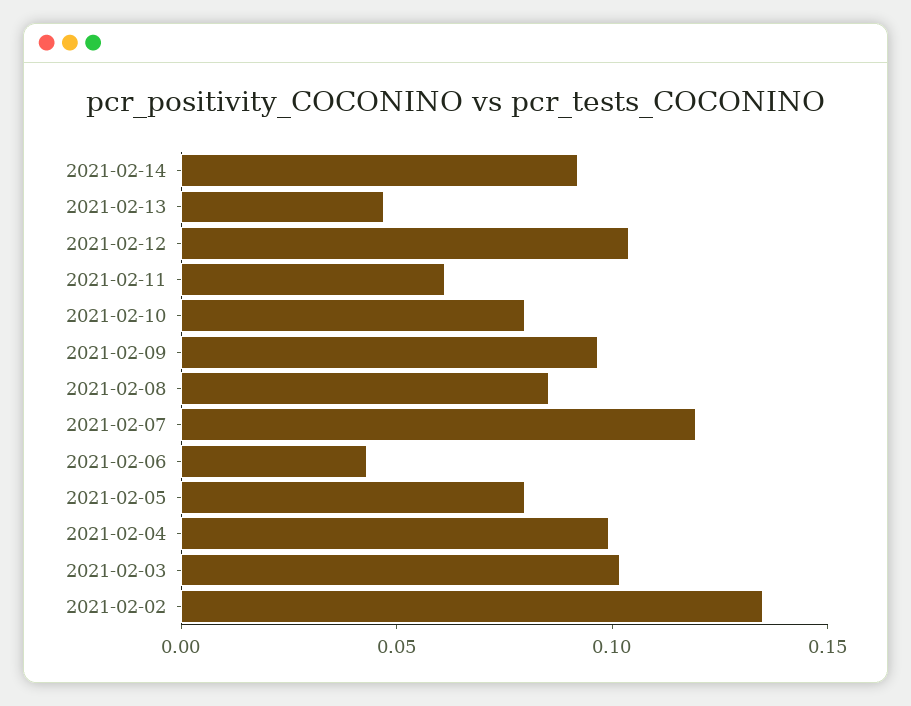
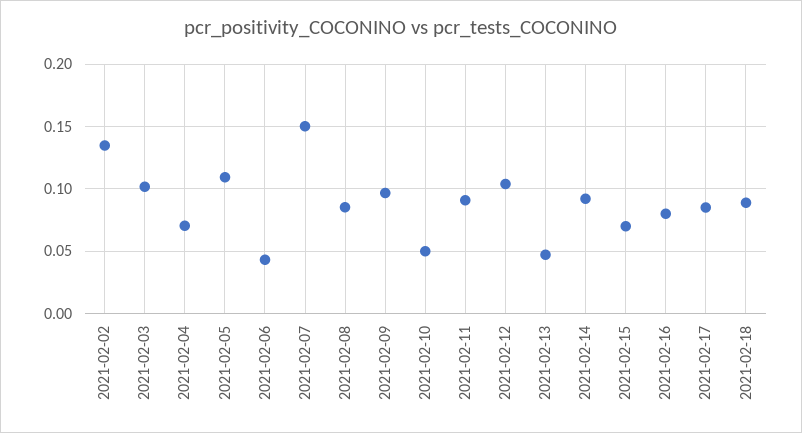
2021-02-11: 0.06 -> 0.09
2021-02-10: 0.08 -> 0.05
2021-02-07: 0.12 -> 0.15
2021-02-05: 0.08 -> 0.11
2021-02-04: 0.1 -> 0.07
2021-02-15: none -> 0.07
2021-02-16: none -> 0.08
2021-02-17: none -> 0.085
2021-02-18: none -> 0.09

